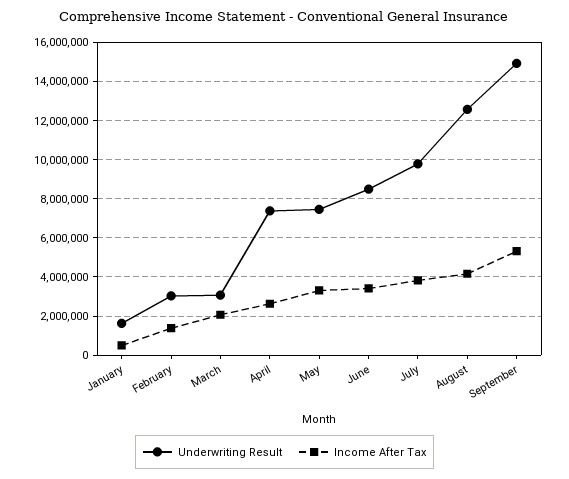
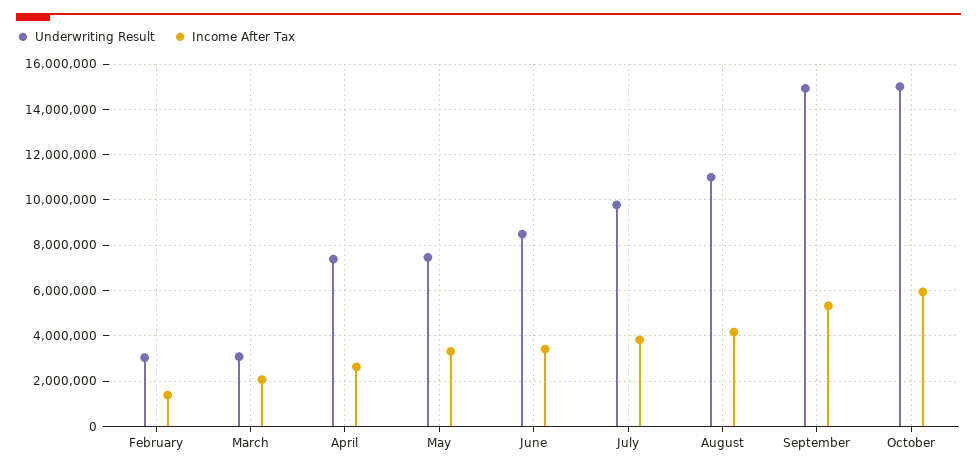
Underwriting Result, January: 1500000 -> none
Income After Tax, January: 500000 -> none
Underwriting Result, August: 12500000 -> 11000000
Underwriting Result, October: none -> 15000000
Income After Tax, October: none -> 6000000

